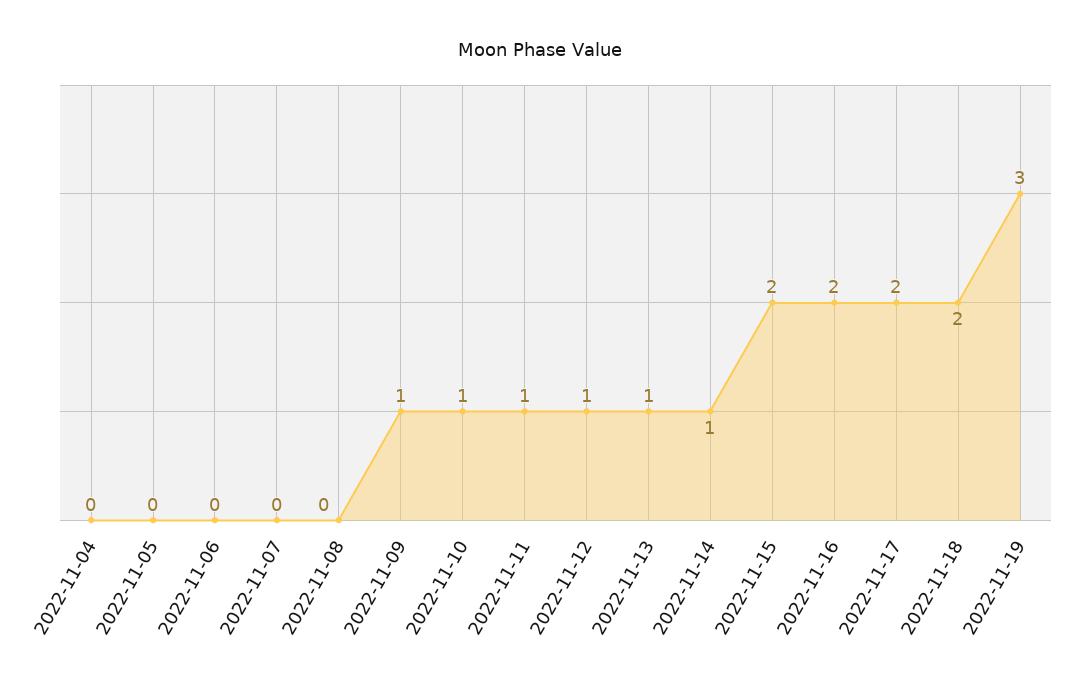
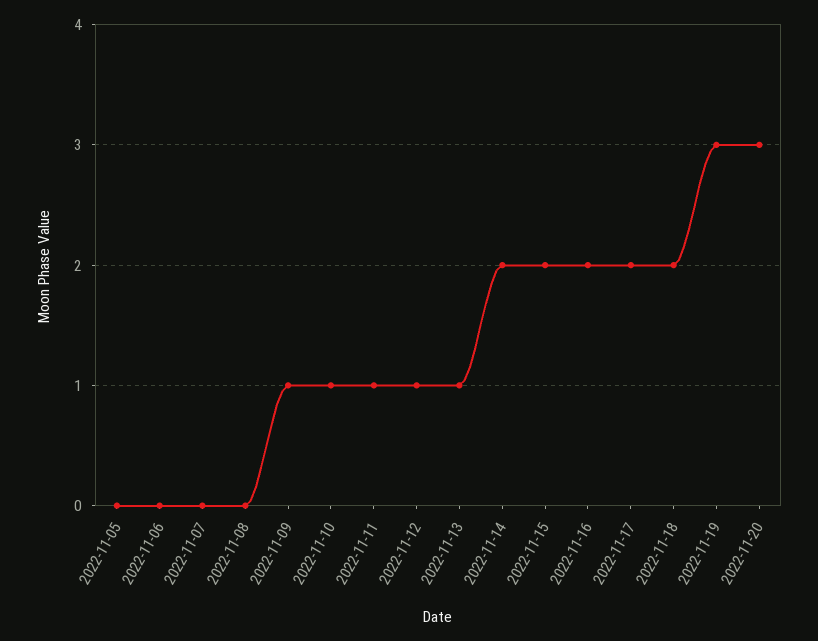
2022-11-04: 0 -> none
2022-11-14: 1 -> 2
2022-11-20: none -> 3

